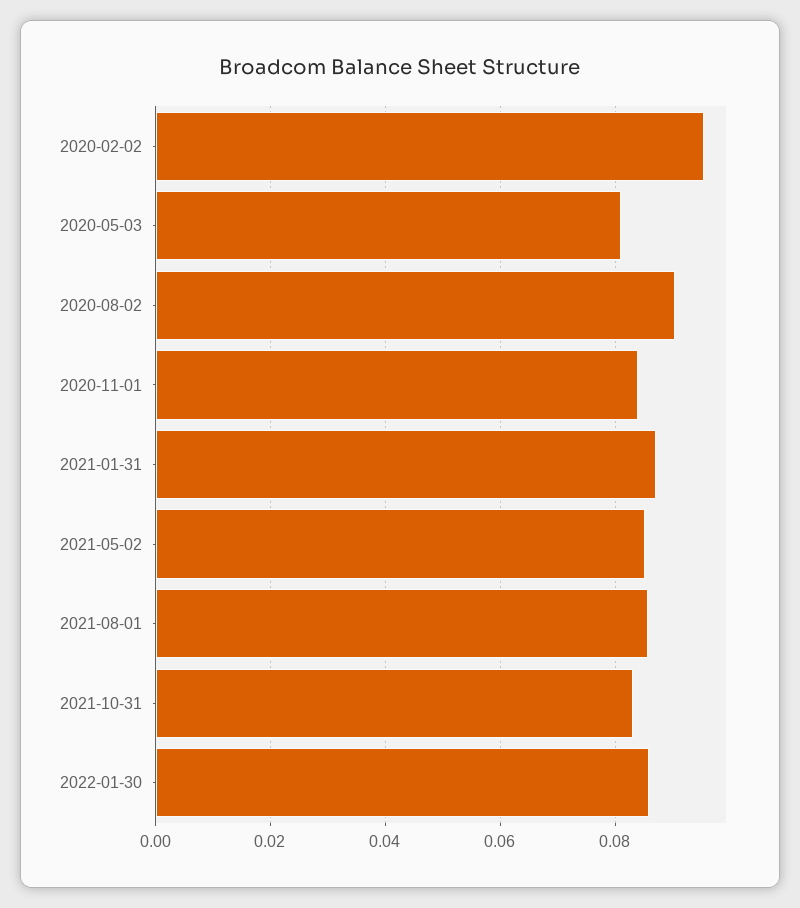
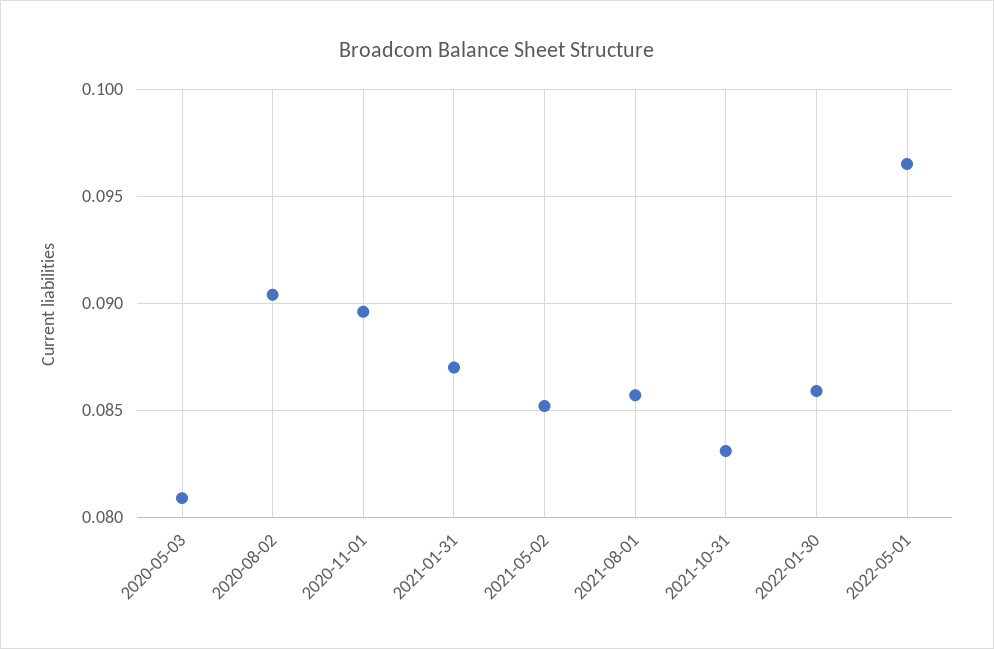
2020-02-02: 0.096 -> none
2020-11-01: 0.084 -> 0.0895
2022-05-01: none -> 0.0965

